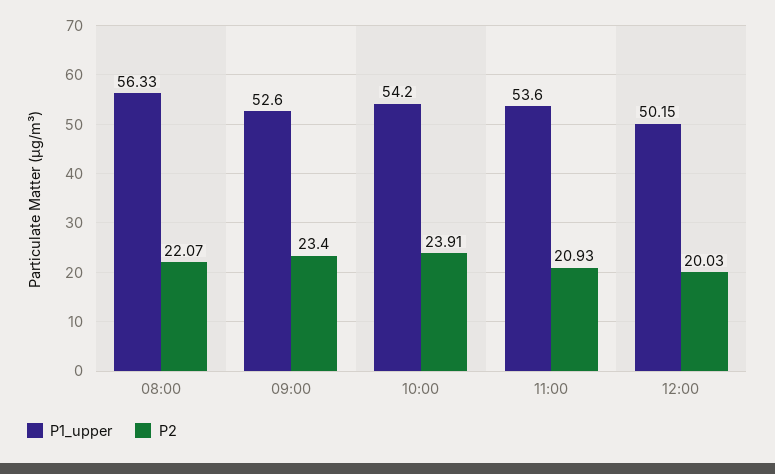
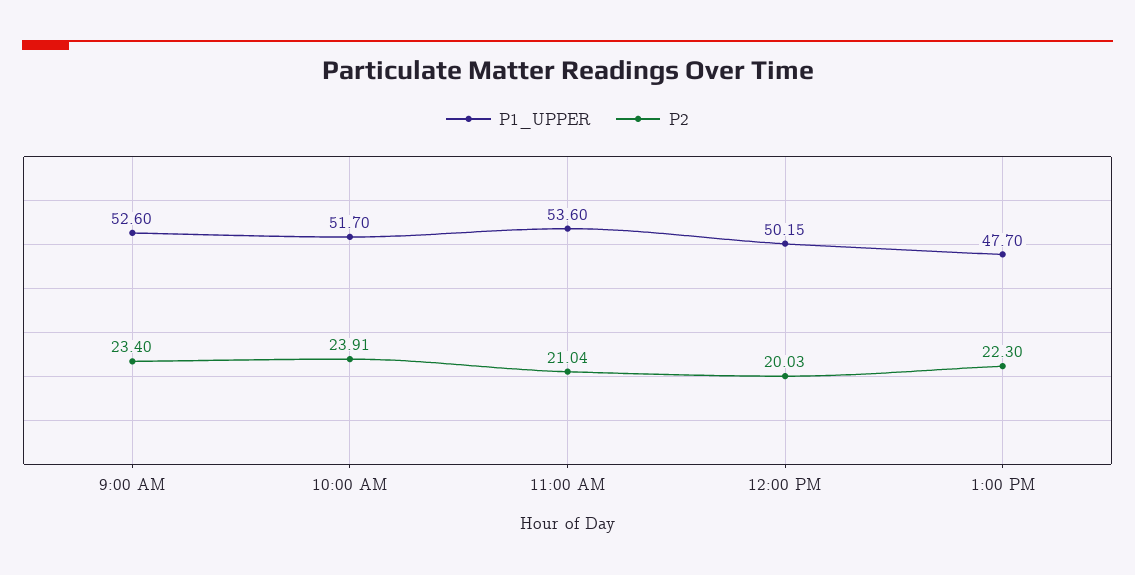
P1_upper, 08:00: 56.33 -> none
P2, 08:00: 22.07 -> none
P1_upper, 10:00: 54.2 -> 51.7
P2, 11:00: 20.93 -> 21.04
P1_upper, 1:00 PM: none -> 47.7
P2, 1:00 PM: none -> 22.3

